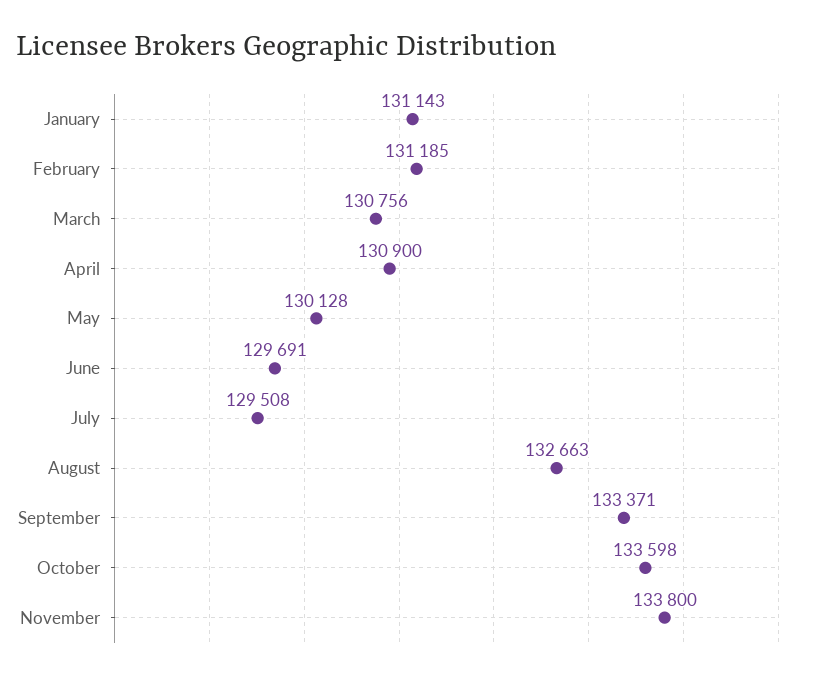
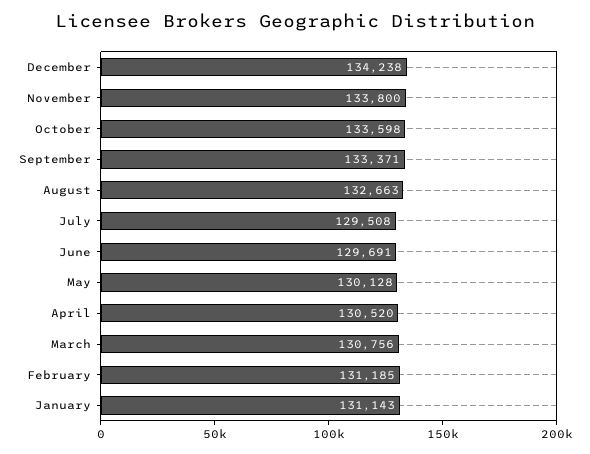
April: 130900 -> 130520
December: none -> 134238

